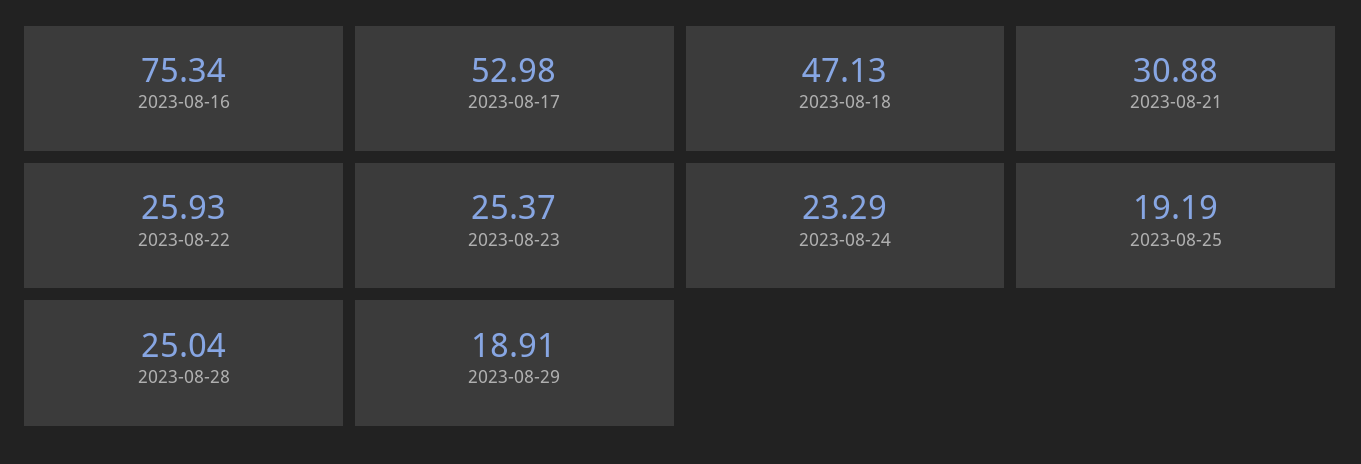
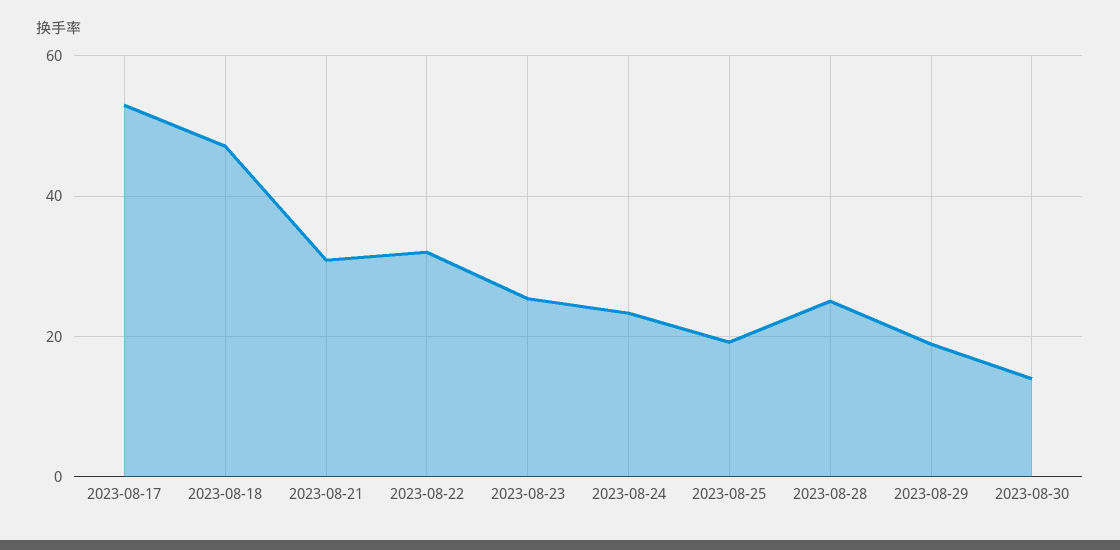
2023-08-16: 75.34 -> none
2023-08-22: 25.93 -> 32
2023-08-30: none -> 14

